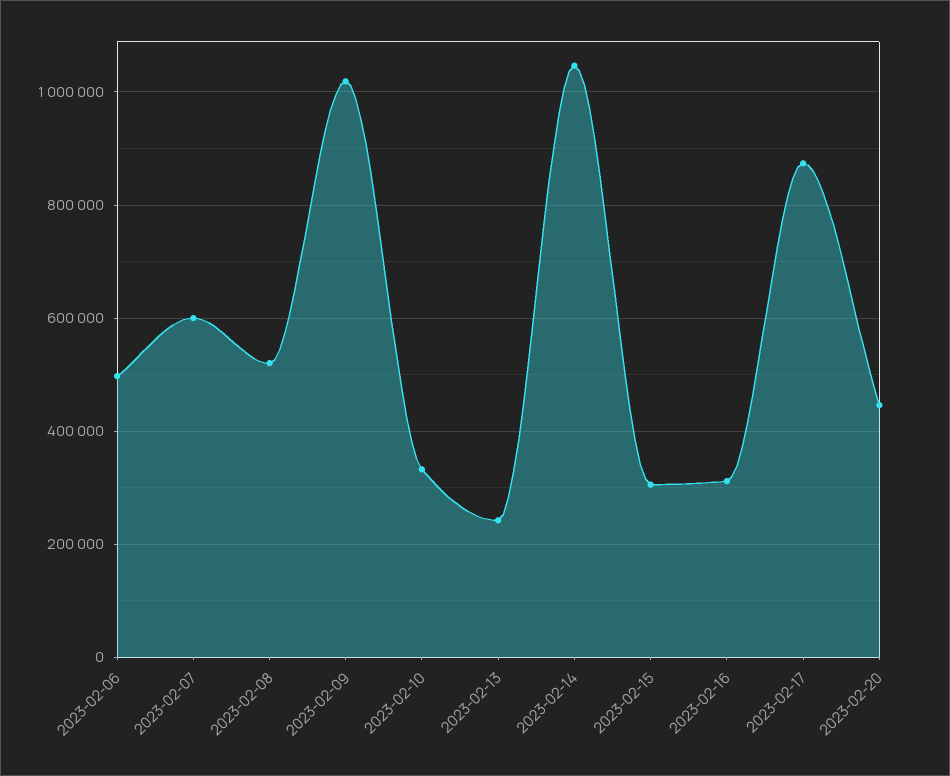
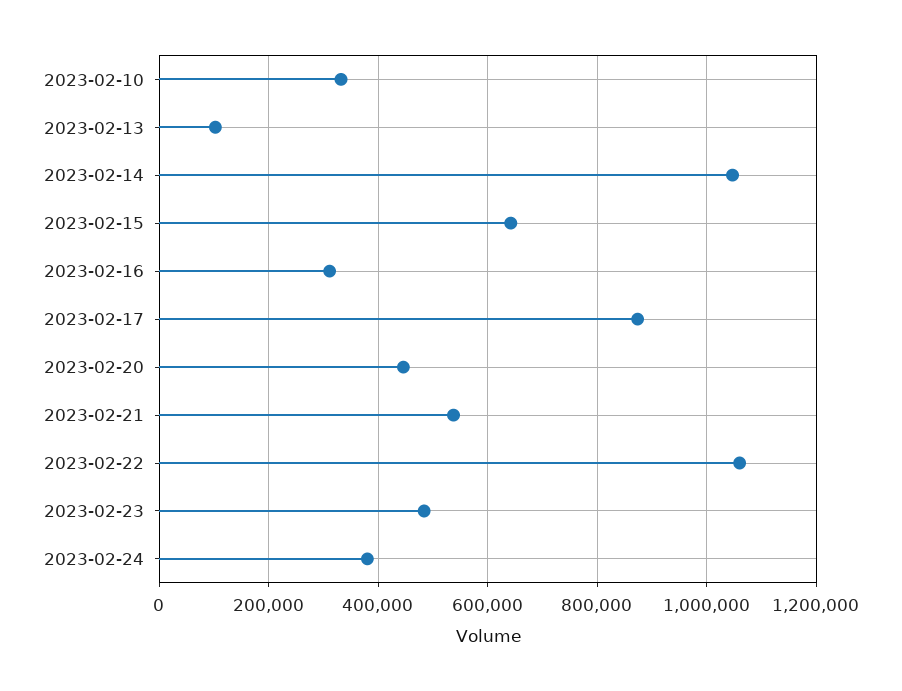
2023-02-06: 500000 -> none
2023-02-07: 600000 -> none
2023-02-08: 520000 -> none
2023-02-09: 1020000 -> none
2023-02-13: 240000 -> 100000
2023-02-15: 300000 -> 640000
2023-02-21: none -> 540000
2023-02-22: none -> 1060000
2023-02-23: none -> 480000
2023-02-24: none -> 380000

